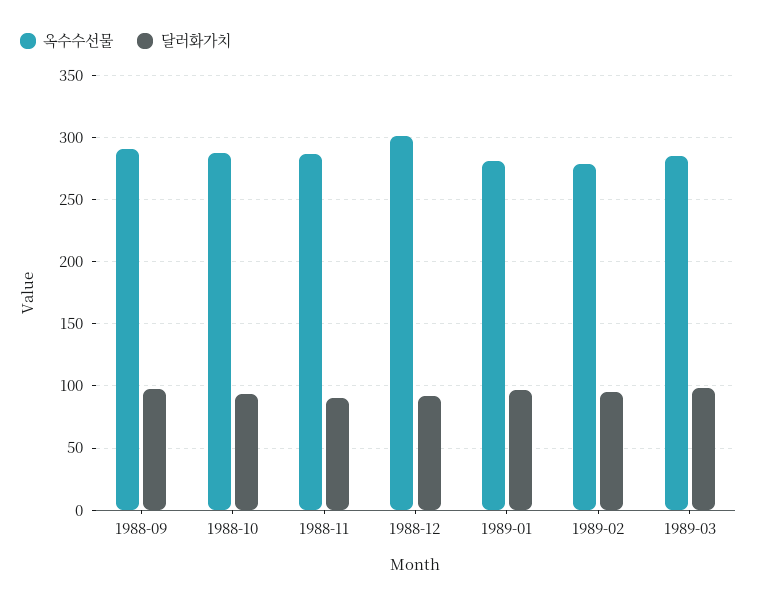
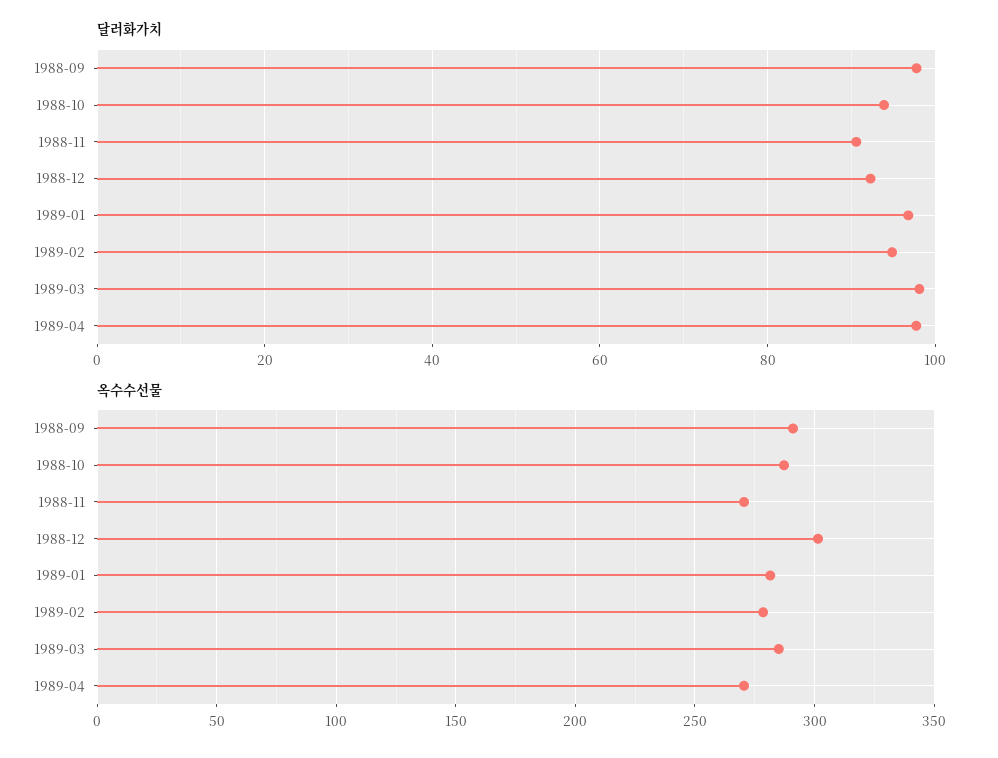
옥수수선물, 1988-11: 285 -> 270
달러화가치, 1989-04: none -> 98
옥수수선물, 1989-04: none -> 270

